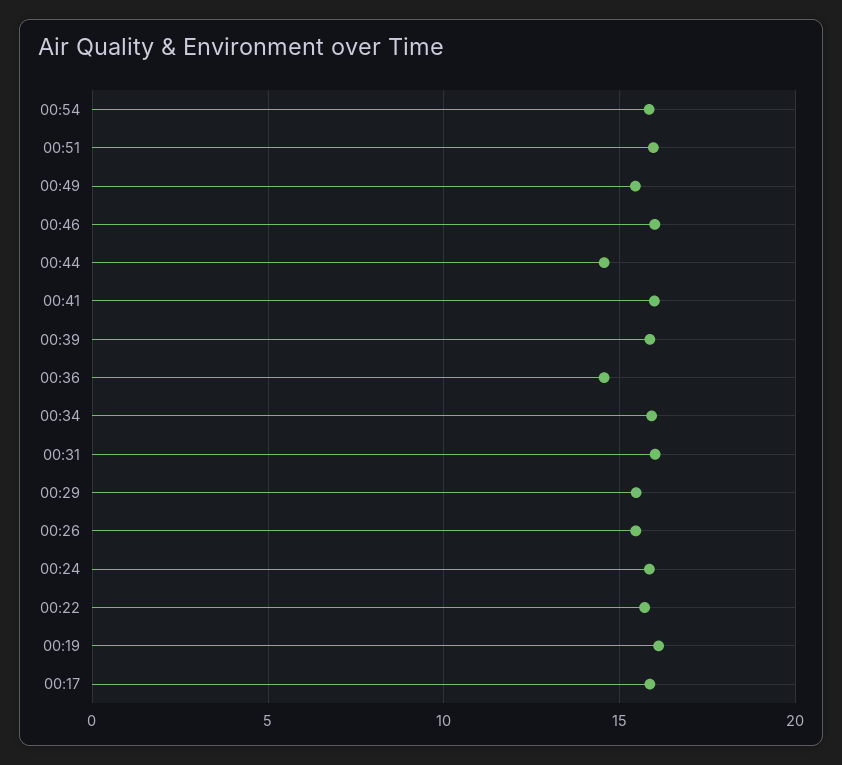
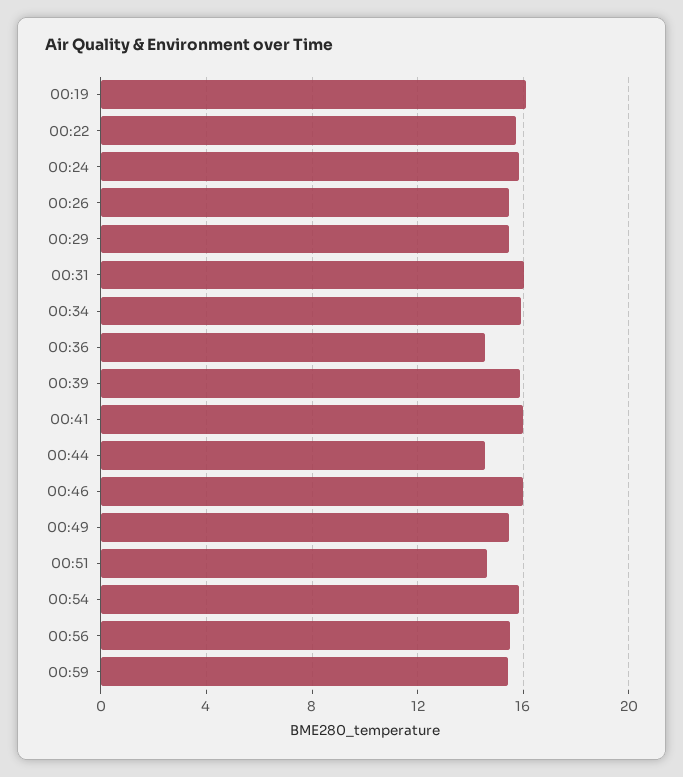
00:51: 16 -> 14.5
00:17: 16 -> none
00:56: none -> 15.5
00:59: none -> 15.5

